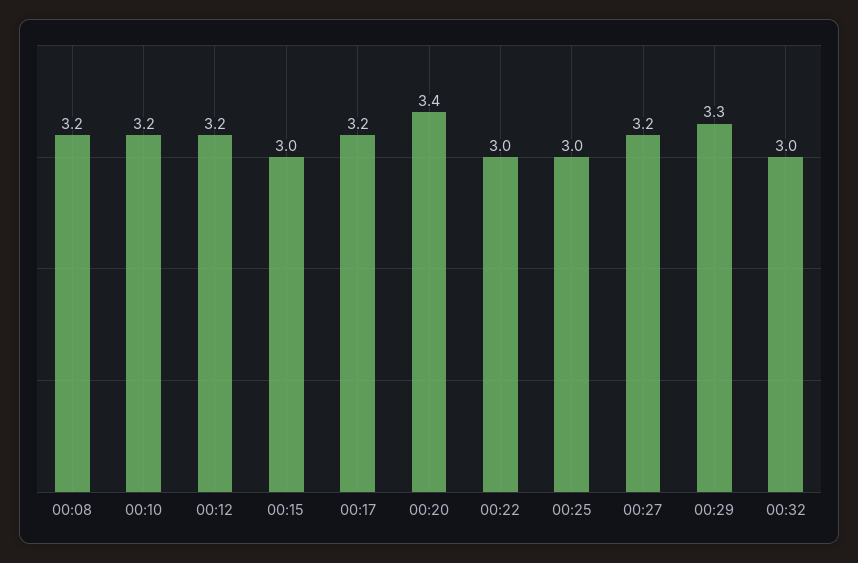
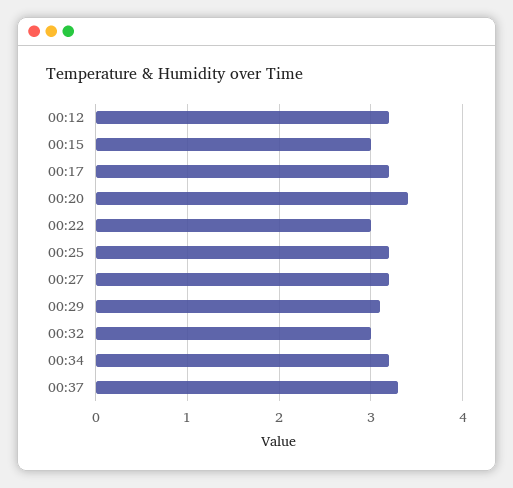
00:08: 3.2 -> none
00:10: 3.2 -> none
00:25: 3 -> 3.2
00:29: 3.3 -> 3.1
00:34: none -> 3.2
00:37: none -> 3.3

